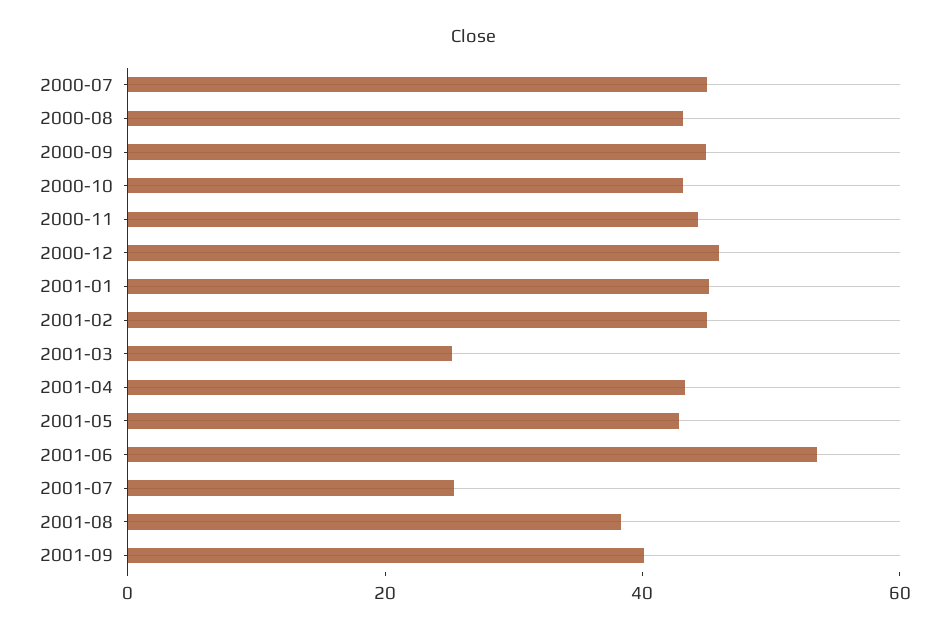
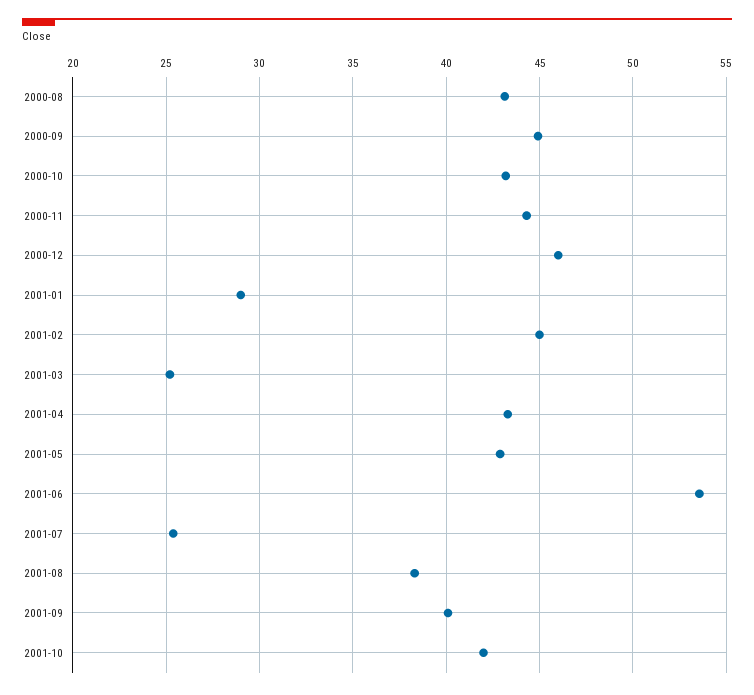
2000-07: 45 -> none
2001-01: 45 -> 29
2001-10: none -> 42

